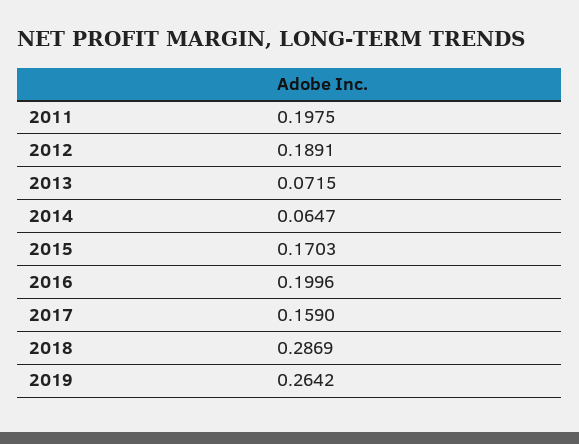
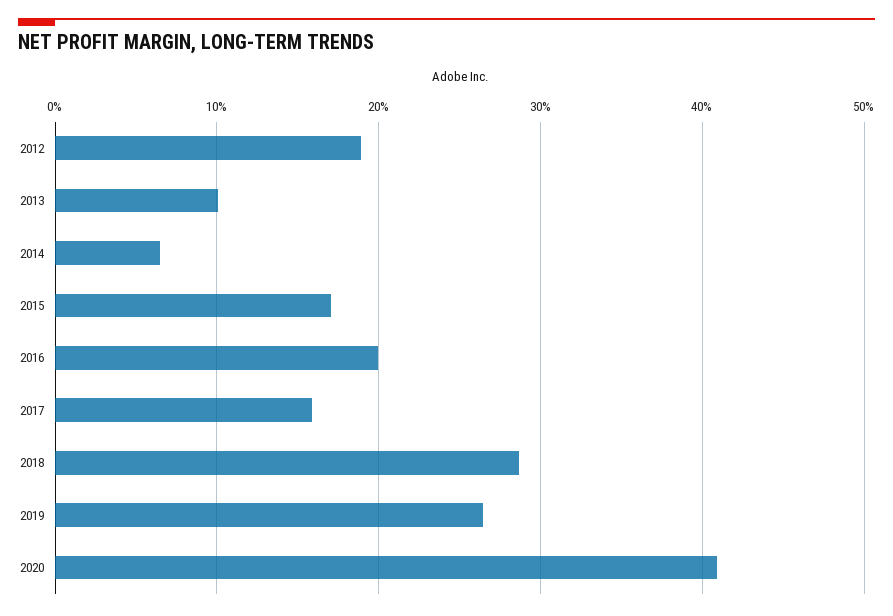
2011: 0.1975 -> none
2013: 0.0715 -> 0.1
2020: none -> 0.41

